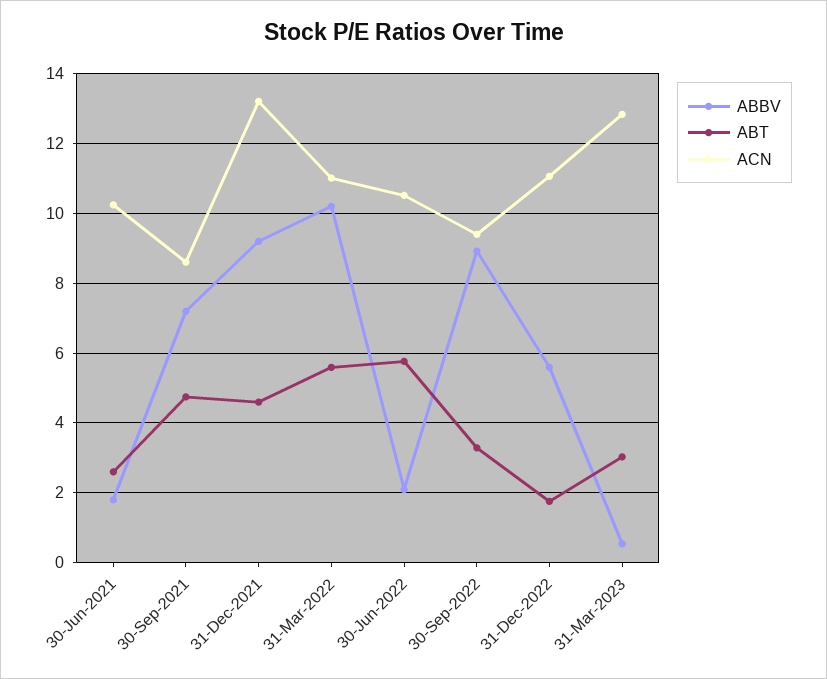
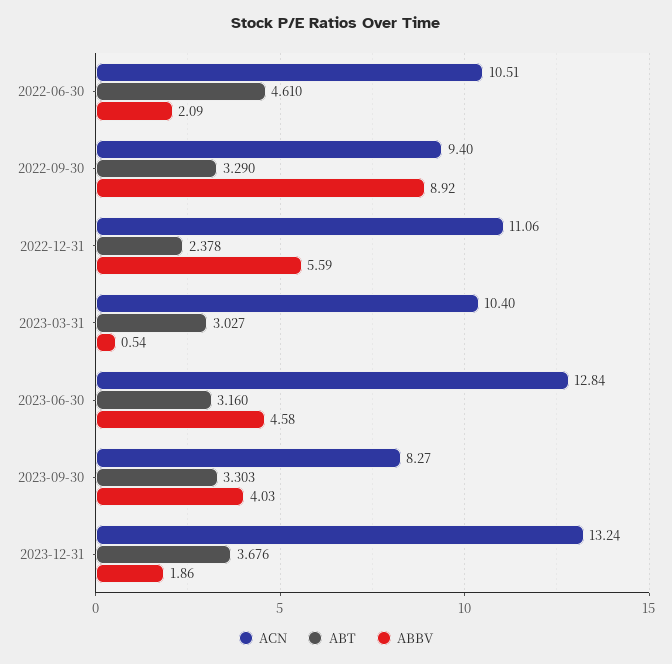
ABBV, 30-Jun-2021: 1.8 -> none
ABT, 30-Jun-2021: 2.6 -> none
ACN, 30-Jun-2021: 10.2 -> none
ABBV, 30-Sep-2021: 7.2 -> none
ABT, 30-Sep-2021: 4.8 -> none
ACN, 30-Sep-2021: 8.6 -> none
ABBV, 31-Dec-2021: 9.2 -> none
ABT, 31-Dec-2021: 4.6 -> none
ACN, 31-Dec-2021: 13.2 -> none
ABBV, 31-Mar-2022: 10.2 -> none
ABT, 31-Mar-2022: 5.6 -> none
ACN, 31-Mar-2022: 11 -> none
ABT, 30-Jun-2022: 5.8 -> 4.61
ABT, 31-Dec-2022: 1.8 -> 2.378
ACN, 31-Mar-2023: 12.8 -> 10.4
ACN, 2023-06-30: none -> 12.84
ABT, 2023-06-30: none -> 3.16
ABBV, 2023-06-30: none -> 4.58
ACN, 2023-09-30: none -> 8.27
ABT, 2023-09-30: none -> 3.303
ABBV, 2023-09-30: none -> 4.03
ACN, 2023-12-31: none -> 13.24
ABT, 2023-12-31: none -> 3.676
ABBV, 2023-12-31: none -> 1.86

